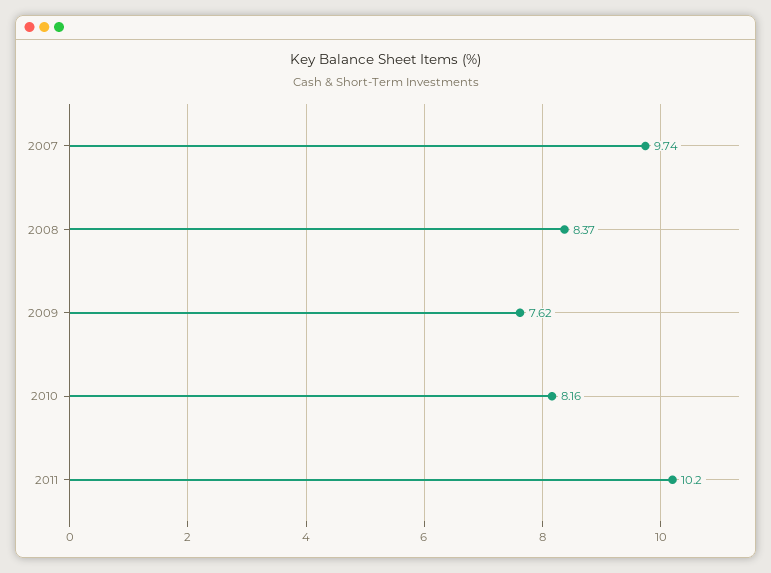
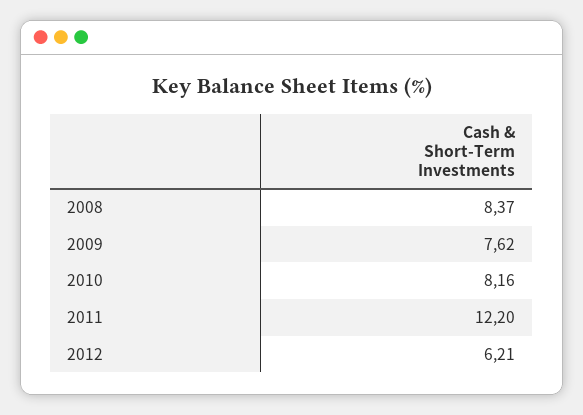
2007: 9.74 -> none
2011: 10.2 -> 12.2
2012: none -> 6.21

